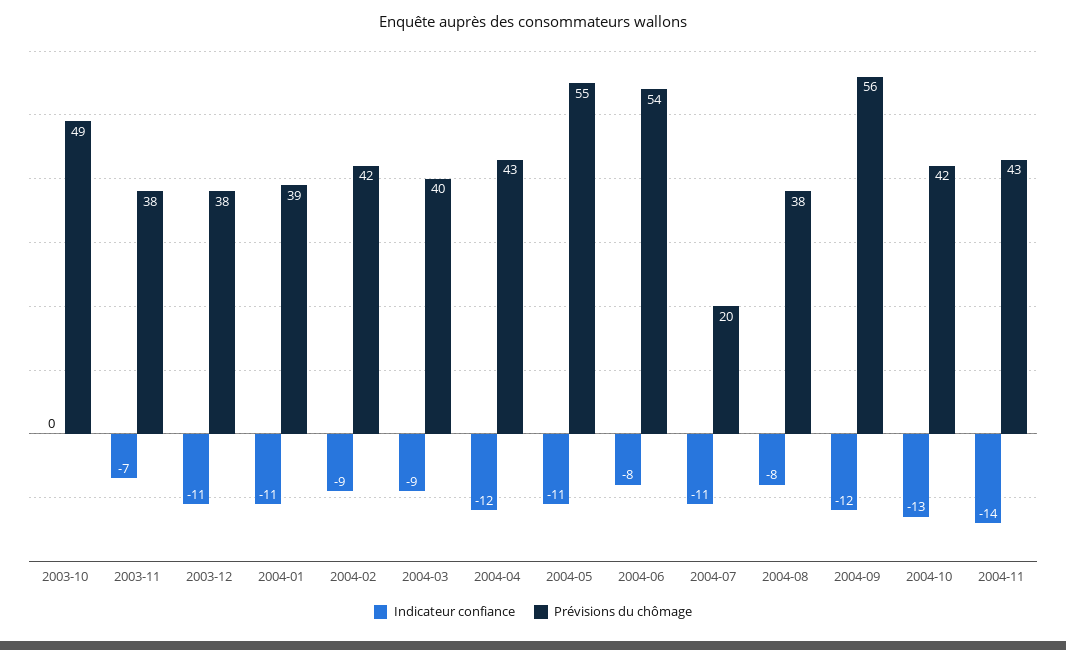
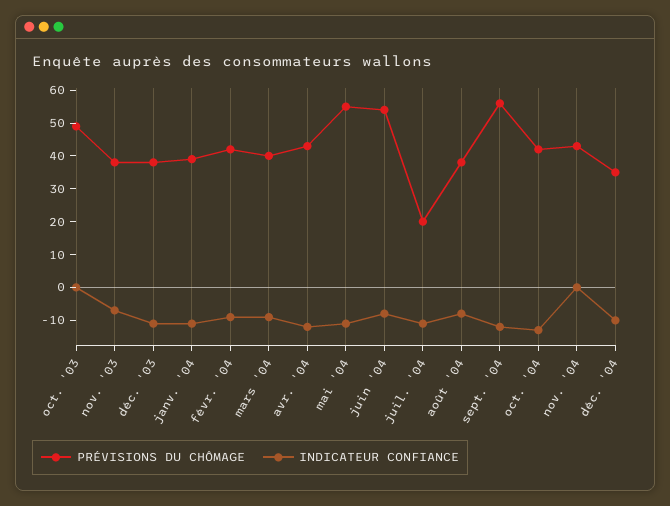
Indicateur confiance, 2004-11: -14 -> 0
Prévisions du chômage, déc. '04: none -> 35
Indicateur confiance, déc. '04: none -> -10

